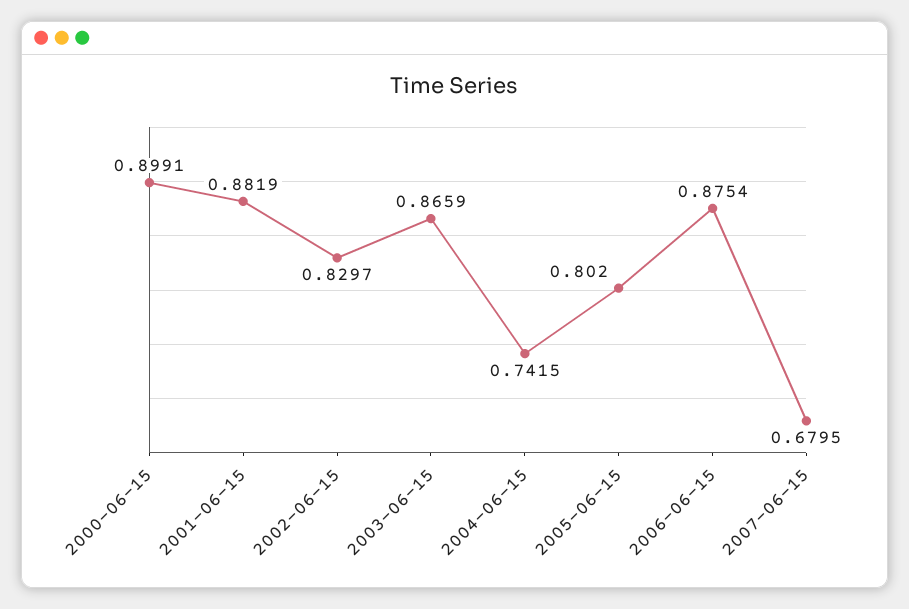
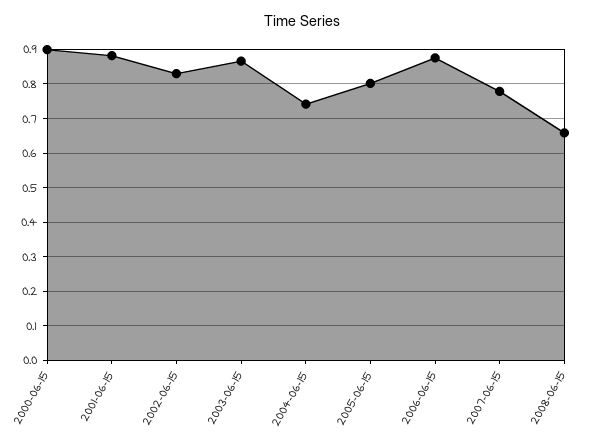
2007-06-15: 0.6795 -> 0.78
2008-06-15: none -> 0.66

